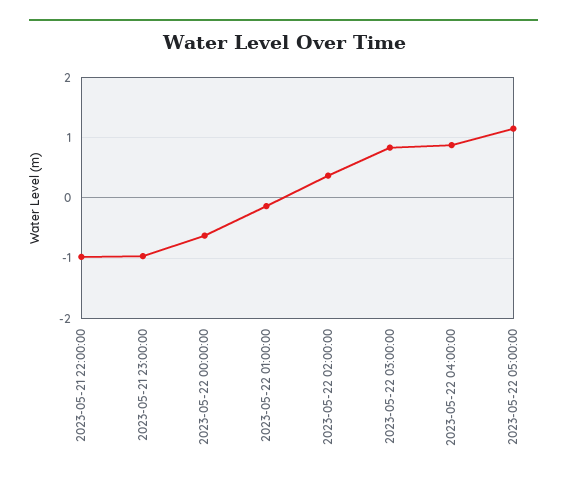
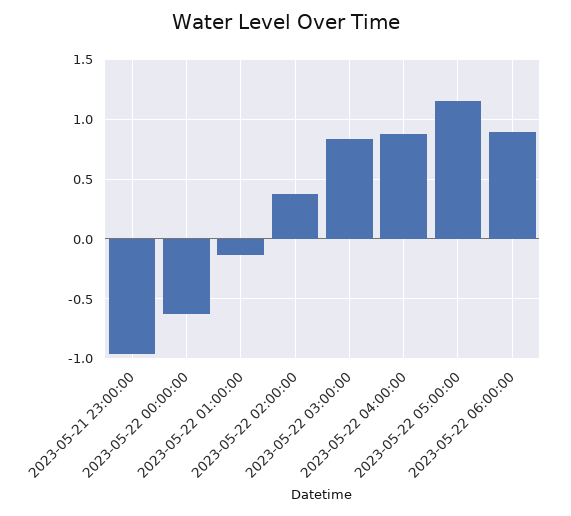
2023-05-21 22:00:00: -1 -> none
2023-05-22 06:00:00: none -> 0.9

